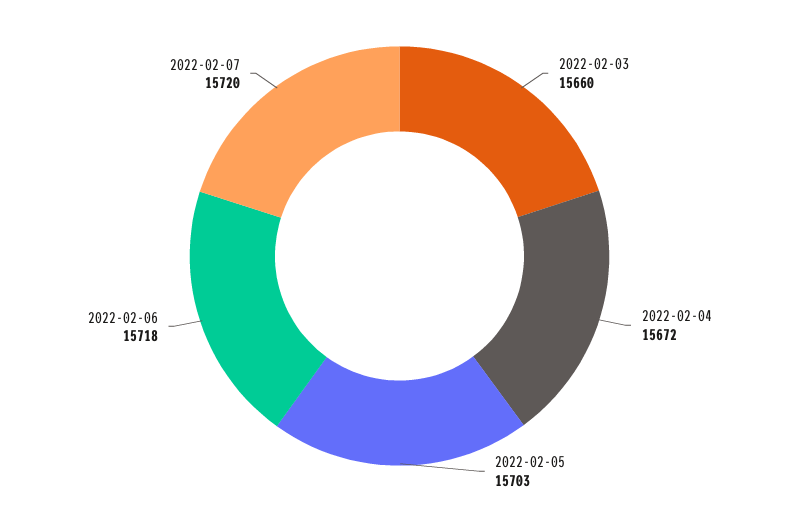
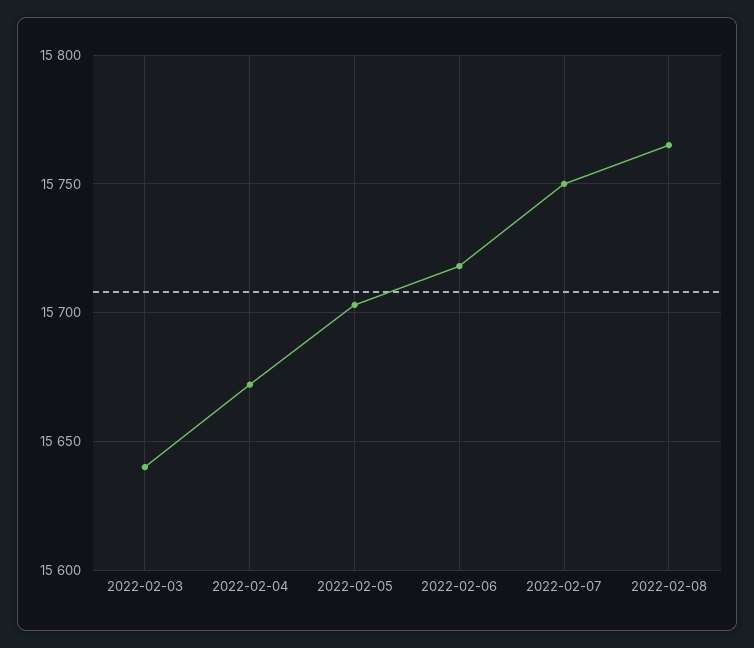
2022-02-03: 15660 -> 15640
2022-02-07: 15720 -> 15750
2022-02-08: none -> 15765

